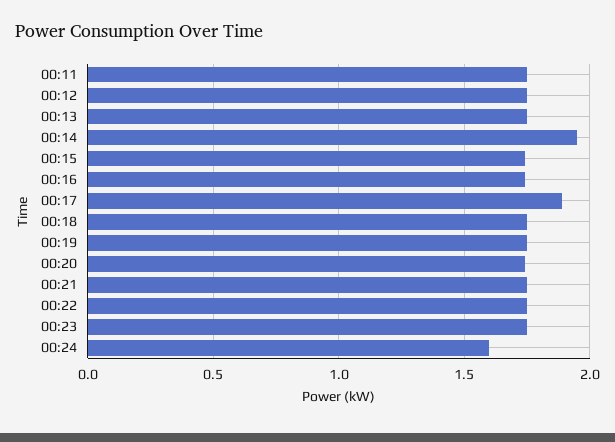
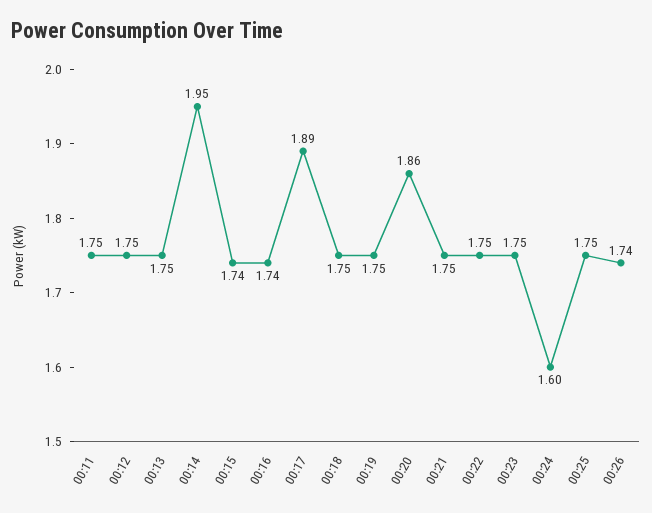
00:20: 1.75 -> 1.86
00:25: none -> 1.75
00:26: none -> 1.74

